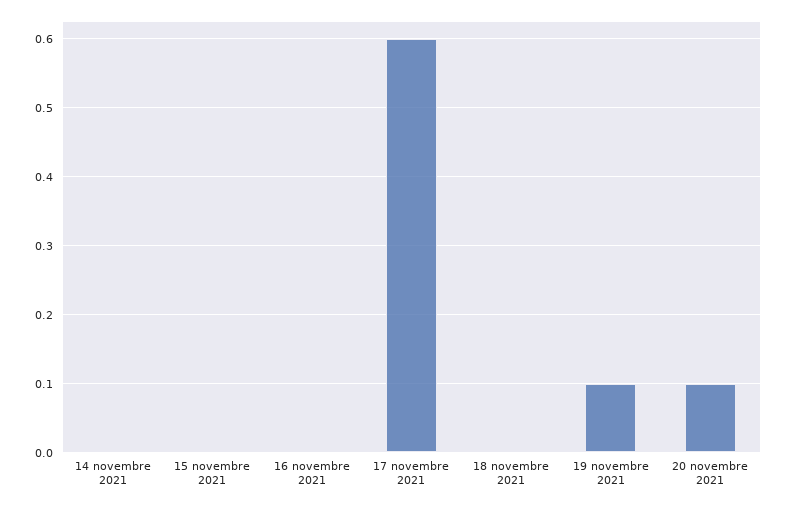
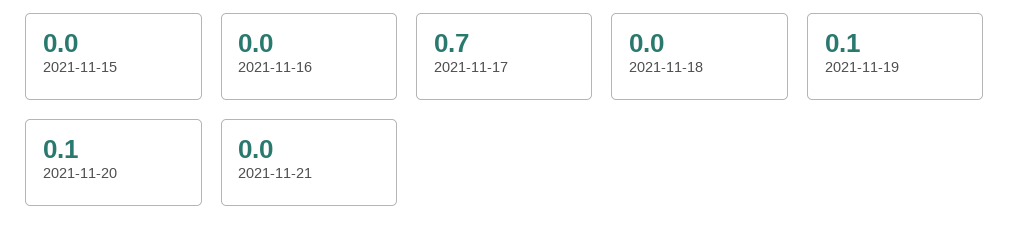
14 novembre 2021: 0 -> none
17 novembre 2021: 0.6 -> 0.7
2021-11-21: none -> 0

